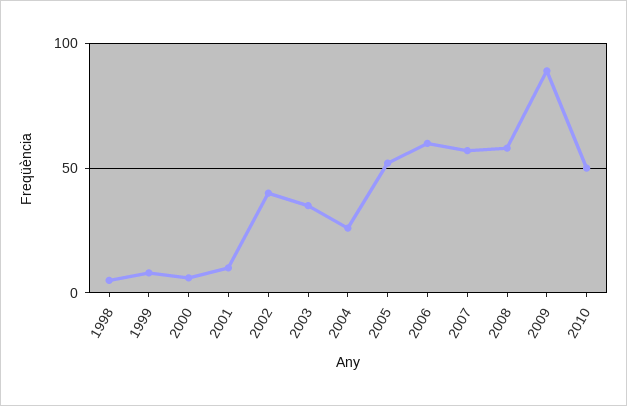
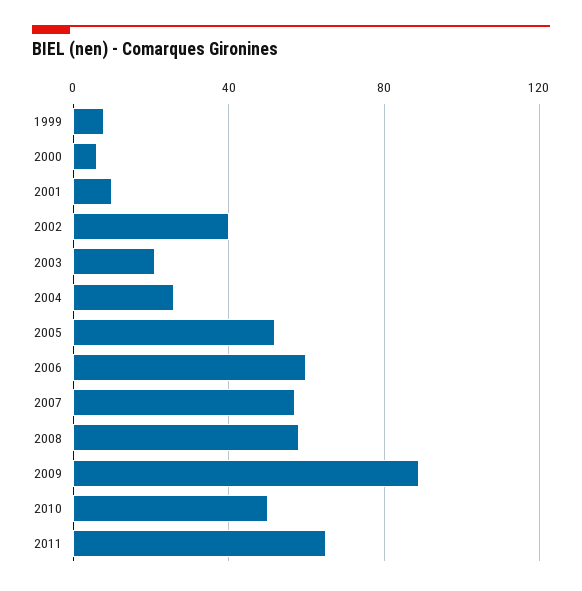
1998: 5 -> none
2003: 35 -> 20
2011: none -> 65

